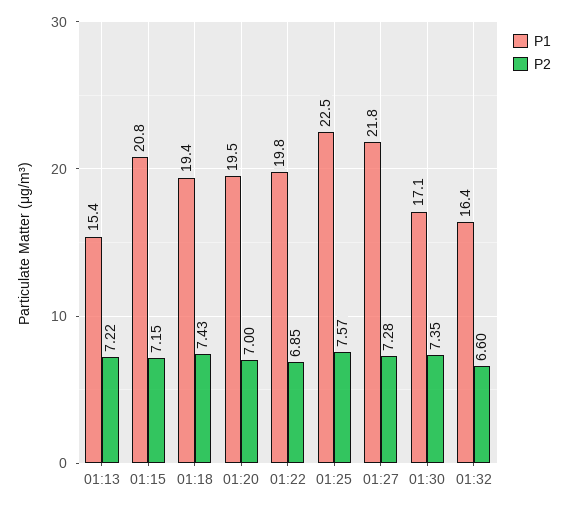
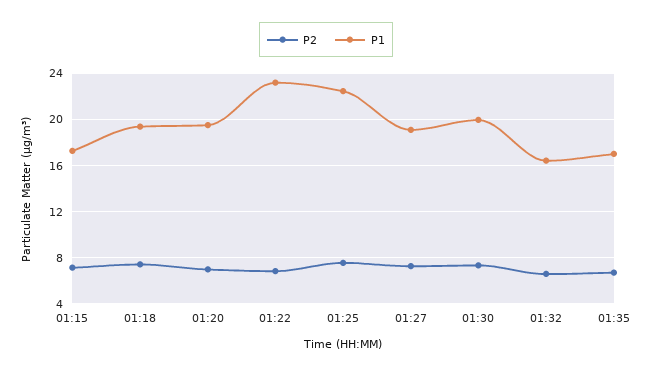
P1, 01:13: 15.4 -> none
P2, 01:13: 7.22 -> none
P1, 01:15: 20.8 -> 17
P1, 01:22: 19.8 -> 23
P1, 01:27: 21.8 -> 19
P1, 01:30: 17.1 -> 20
P2, 01:35: none -> 7
P1, 01:35: none -> 17

